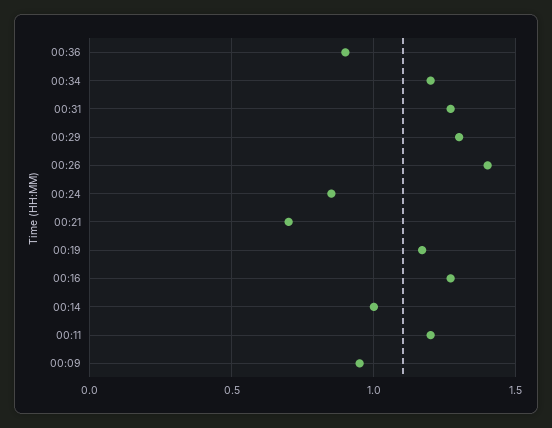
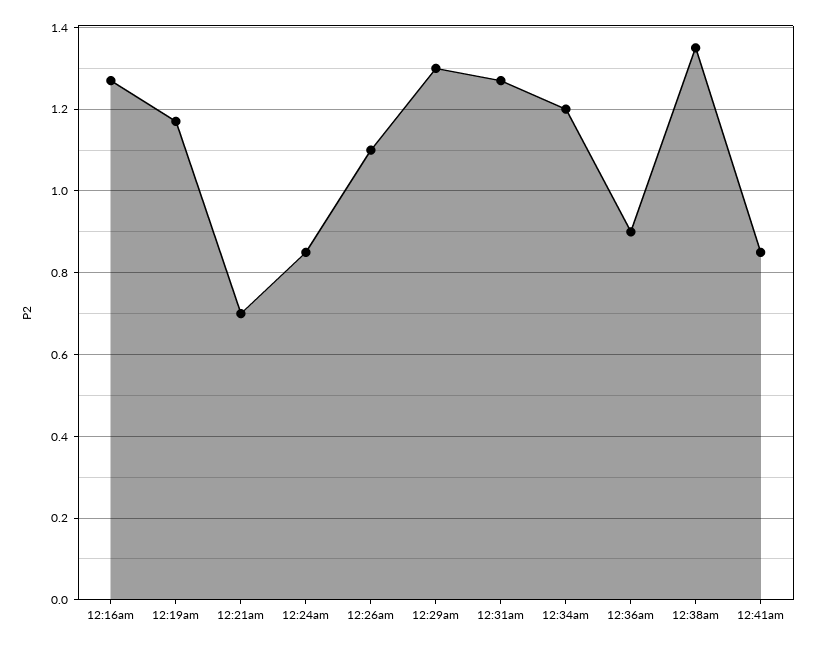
00:26: 1.4 -> 1.1
00:14: 1 -> none
00:11: 1.2 -> none
00:09: 0.95 -> none
12:38am: none -> 1.35
12:41am: none -> 0.85

